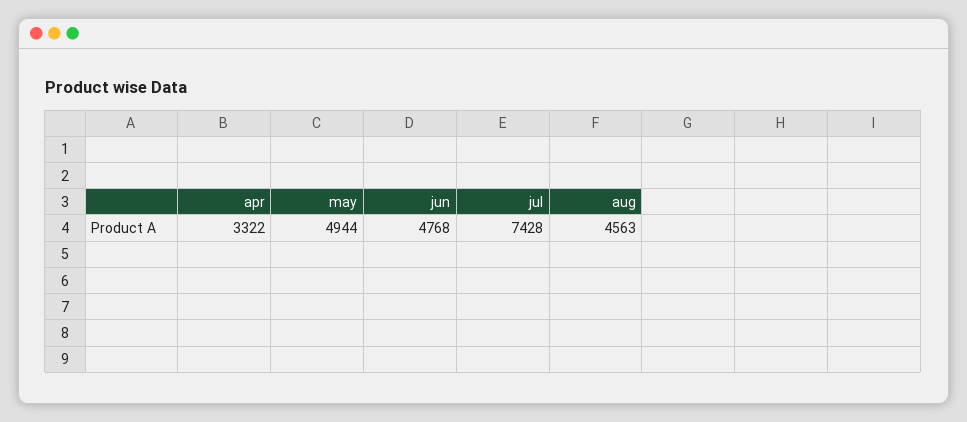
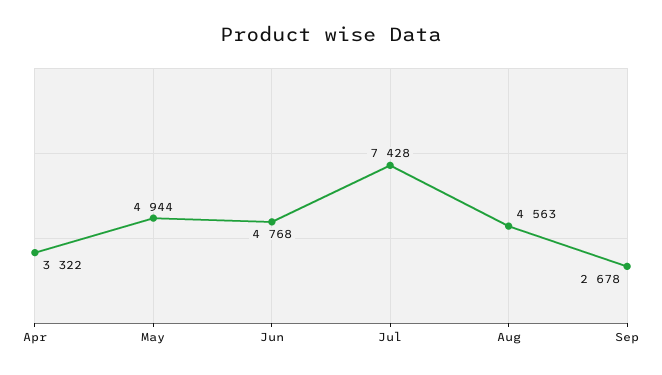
Sep: none -> 2678

